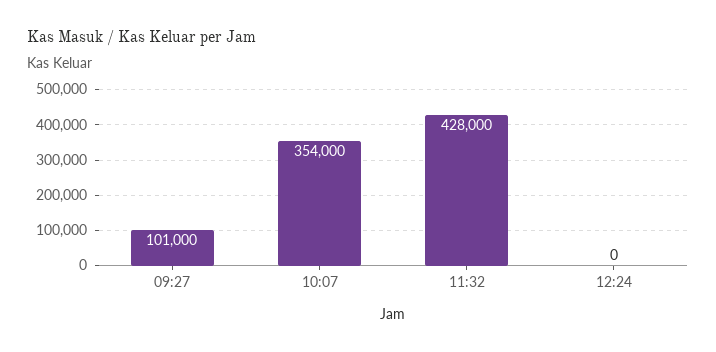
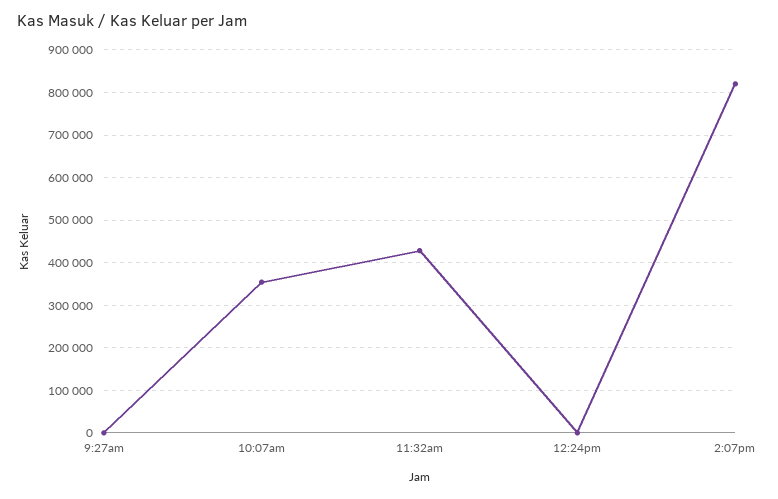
09:27: 101000 -> 0
2:07pm: none -> 820000

